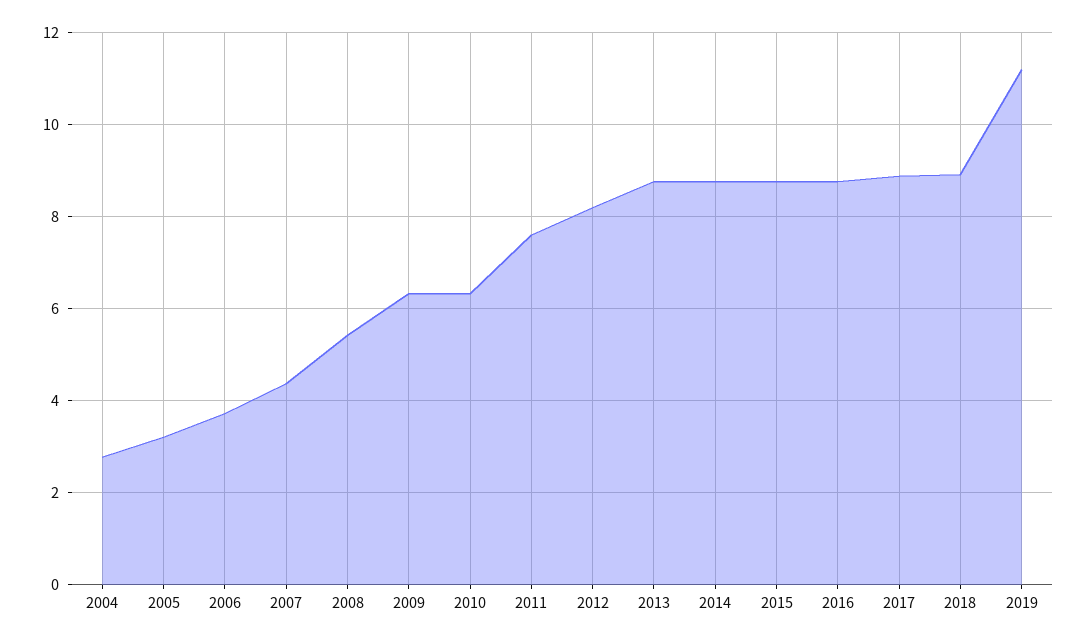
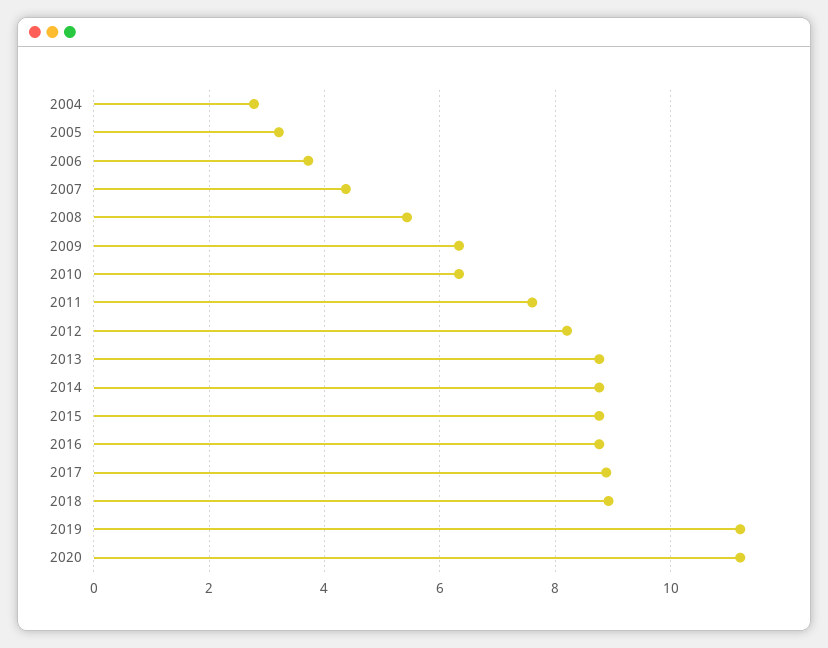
2020: none -> 11.2

